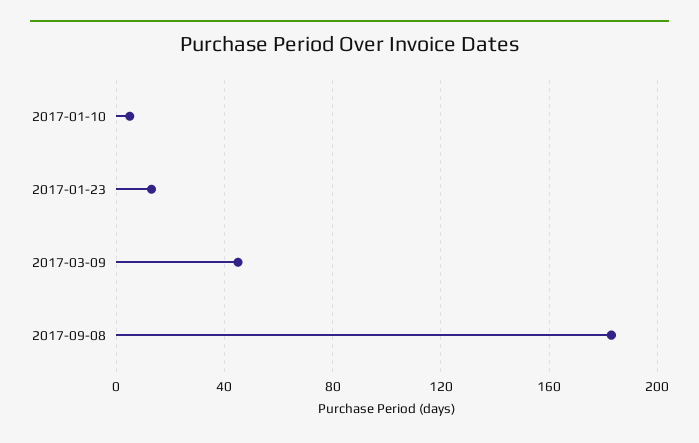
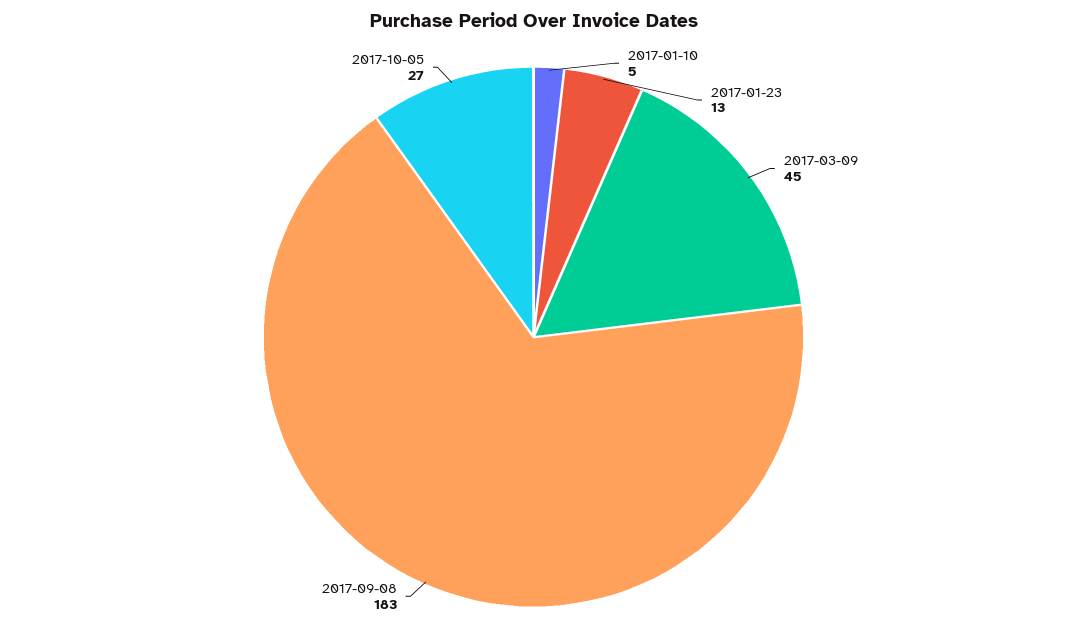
2017-10-05: none -> 27

